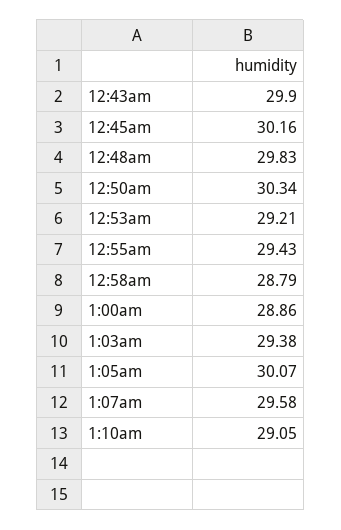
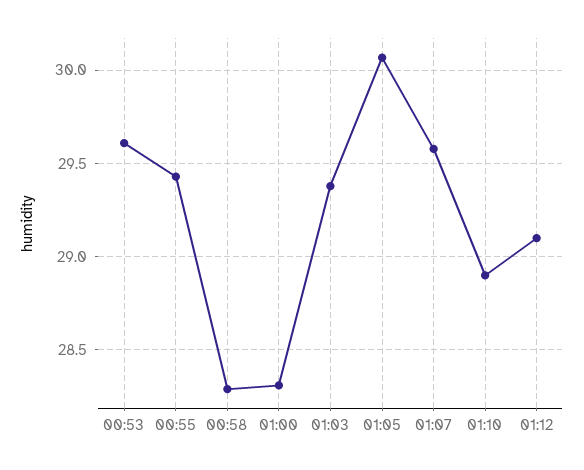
12:43am: 29.9 -> none
12:45am: 30.16 -> none
12:48am: 29.83 -> none
12:50am: 30.34 -> none
12:53am: 29.21 -> 29.6
12:58am: 28.79 -> 28.3
1:00am: 28.86 -> 28.3
1:10am: 29.05 -> 28.9
01:12: none -> 29.1

